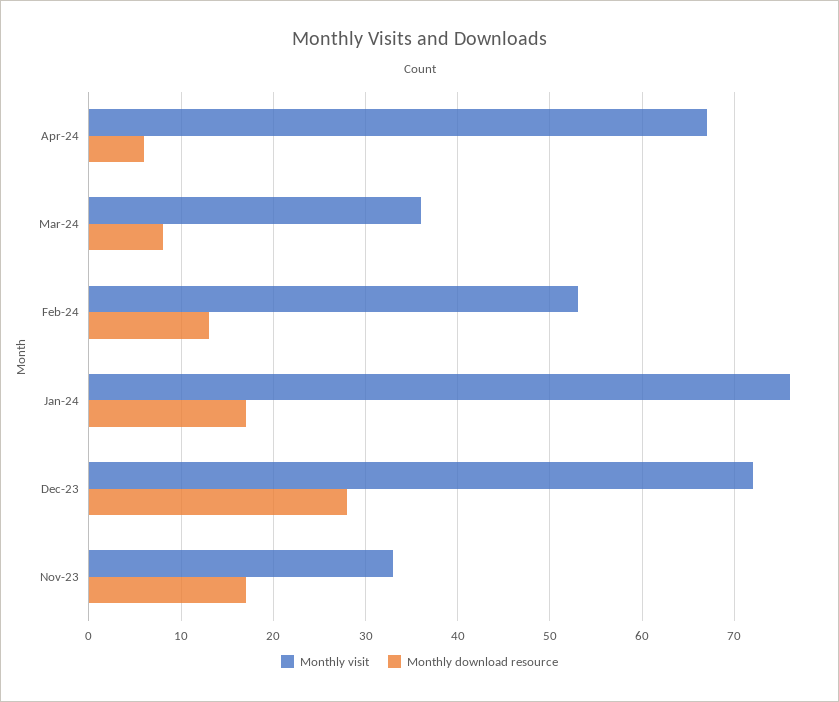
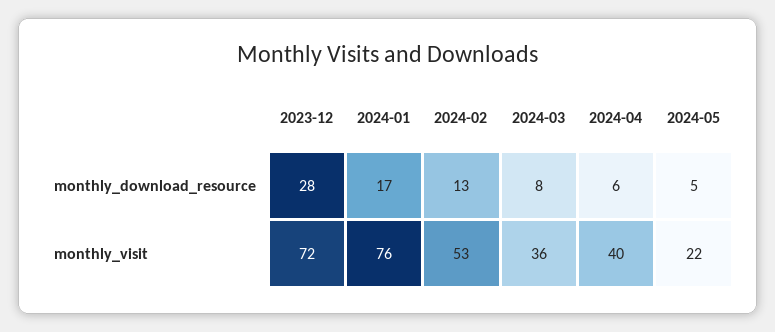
Monthly visit, Apr-24: 67 -> 40
Monthly visit, Nov-23: 33 -> none
Monthly download resource, Nov-23: 17 -> none
Monthly download resource, 2024-05: none -> 5
Monthly visit, 2024-05: none -> 22

